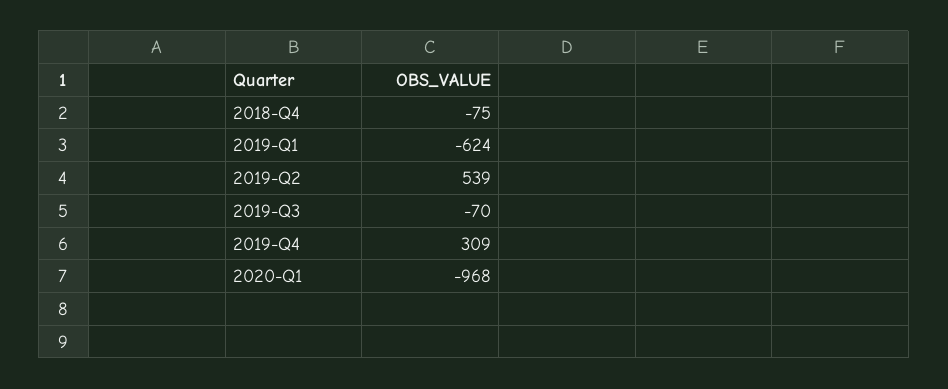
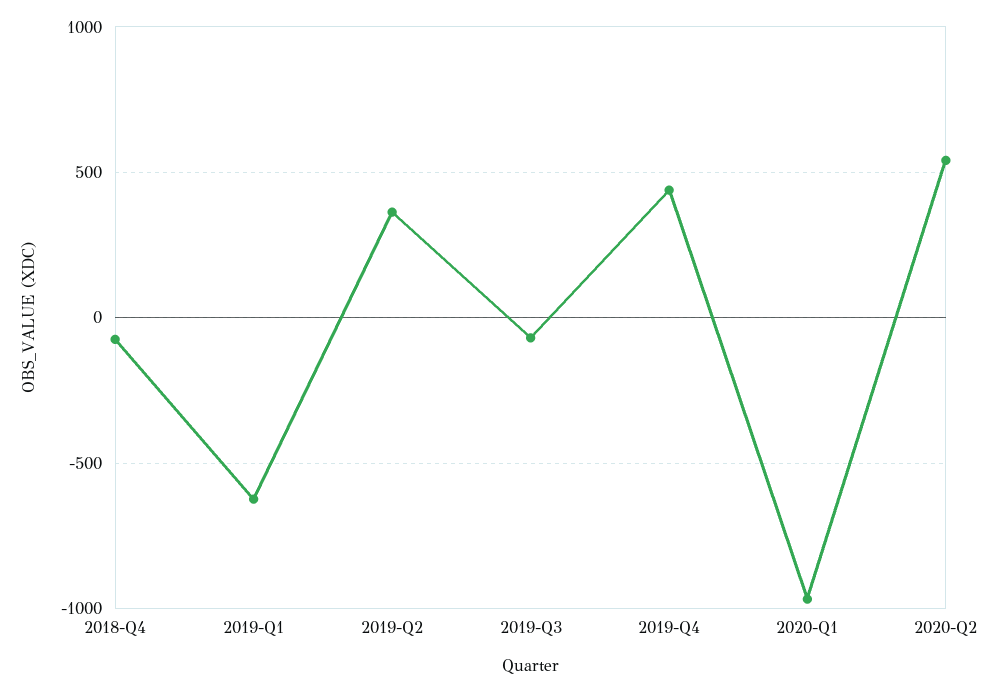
2019-Q2: 539 -> 350
2019-Q4: 309 -> 450
2020-Q2: none -> 550

